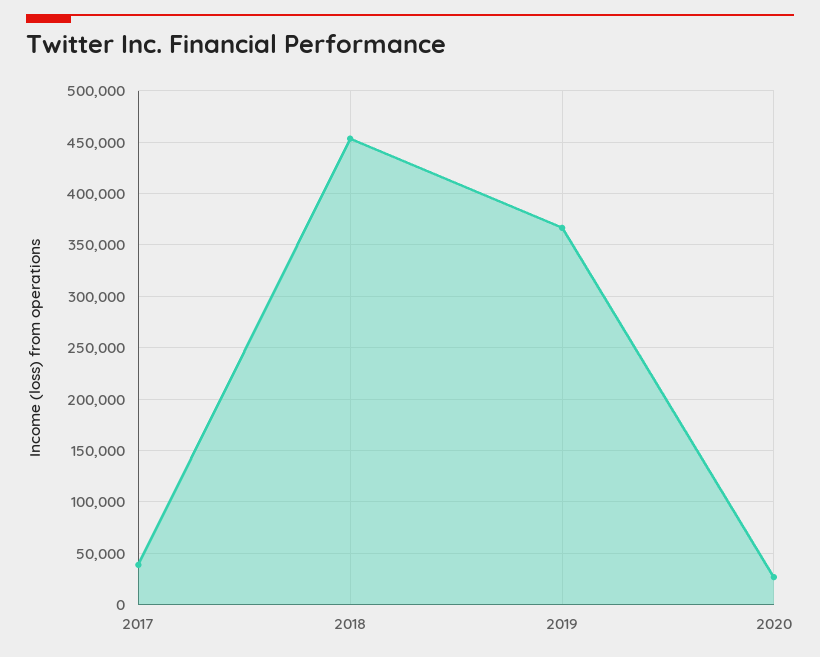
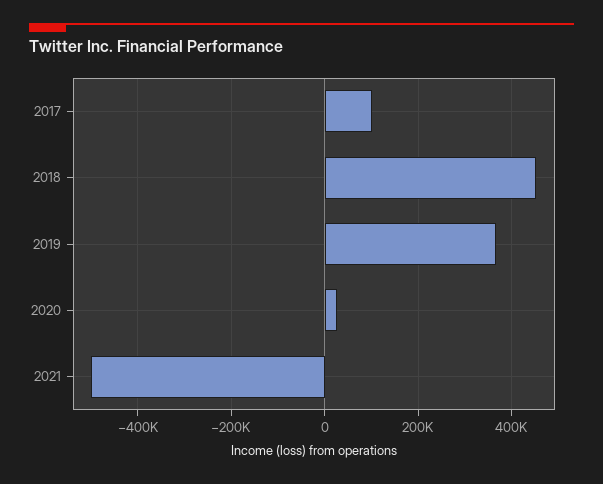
2017: 40000 -> 100000
2021: none -> -500000

